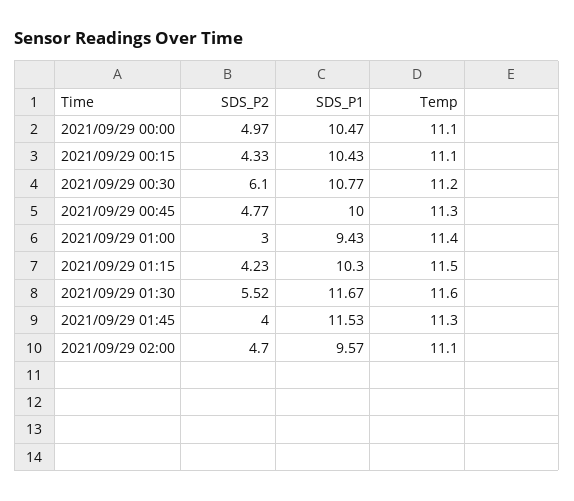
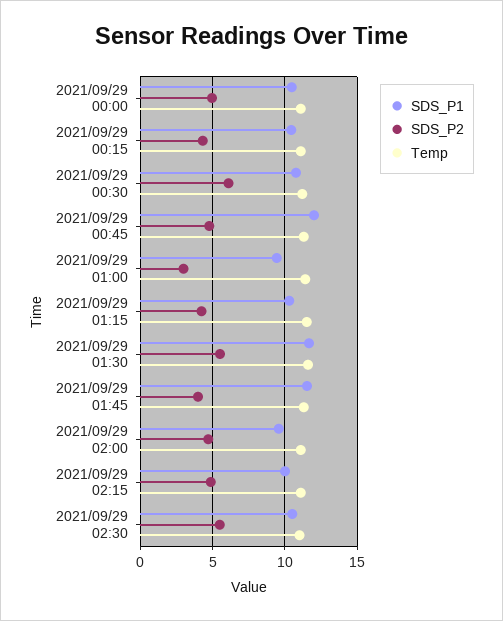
SDS_P1, 2021/09/29 00:45: 10 -> 12
SDS_P1, 2021/09/29 02:15: none -> 10
SDS_P2, 2021/09/29 02:15: none -> 5
Temp, 2021/09/29 02:15: none -> 11
SDS_P1, 2021/09/29 02:30: none -> 10.5
SDS_P2, 2021/09/29 02:30: none -> 5.5
Temp, 2021/09/29 02:30: none -> 11

